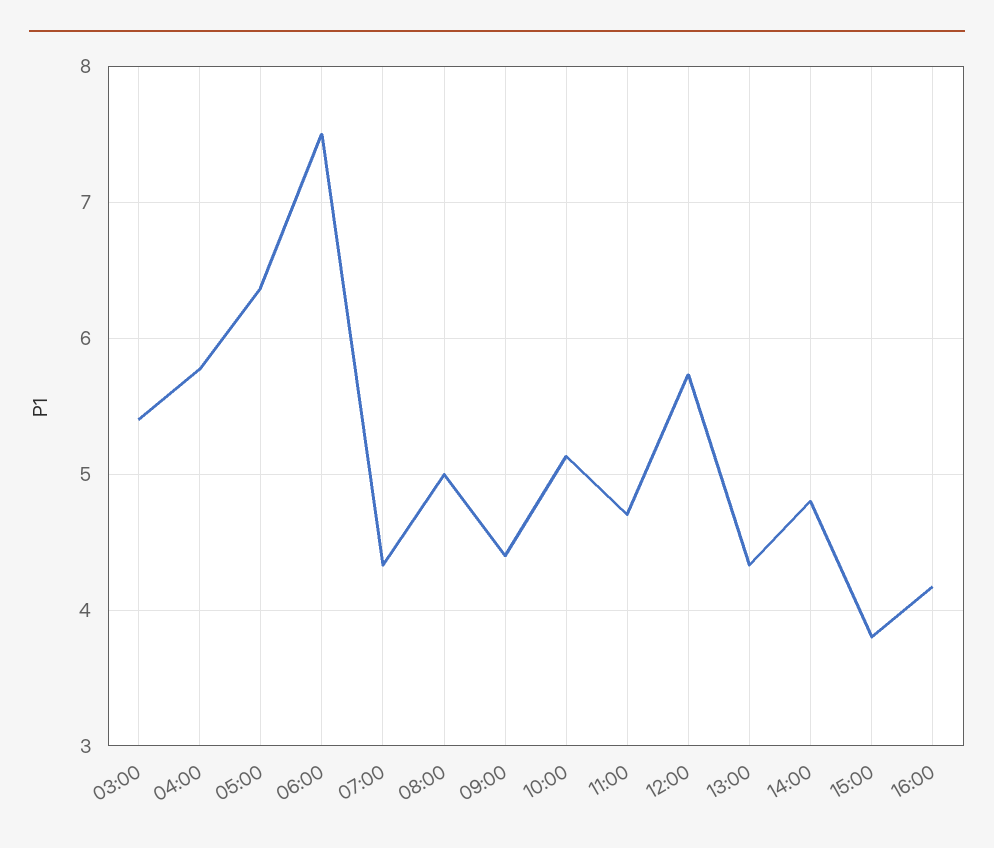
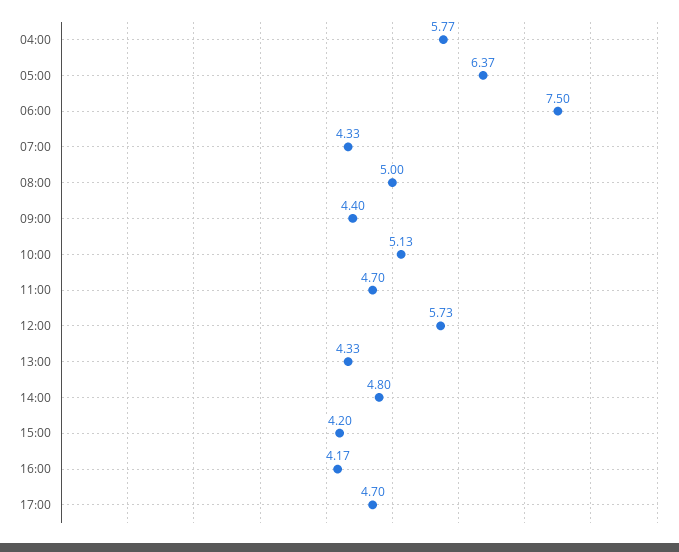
03:00: 5.4 -> none
15:00: 3.8 -> 4.2
17:00: none -> 4.7

